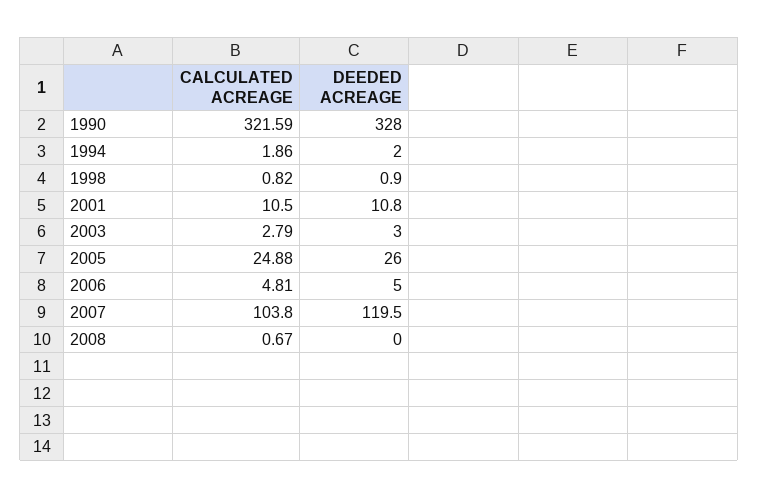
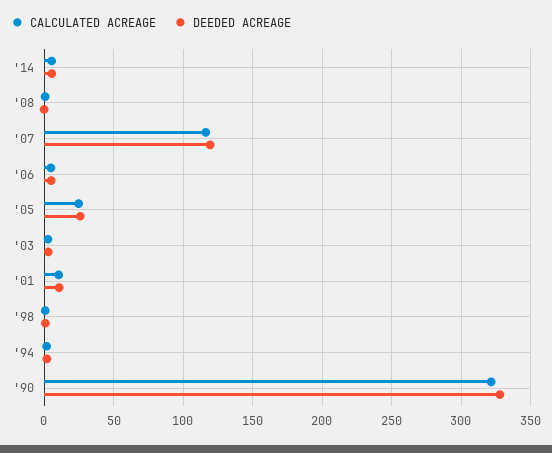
CALCULATED ACREAGE, 2007: 103.8 -> 115
CALCULATED ACREAGE, '14: none -> 5
DEEDED ACREAGE, '14: none -> 5

